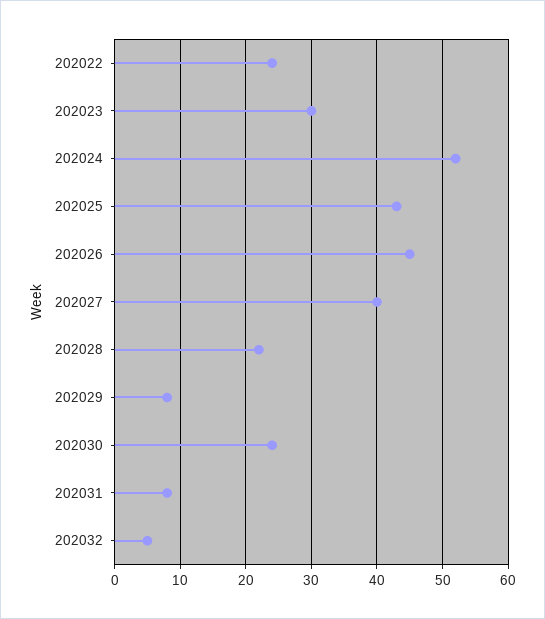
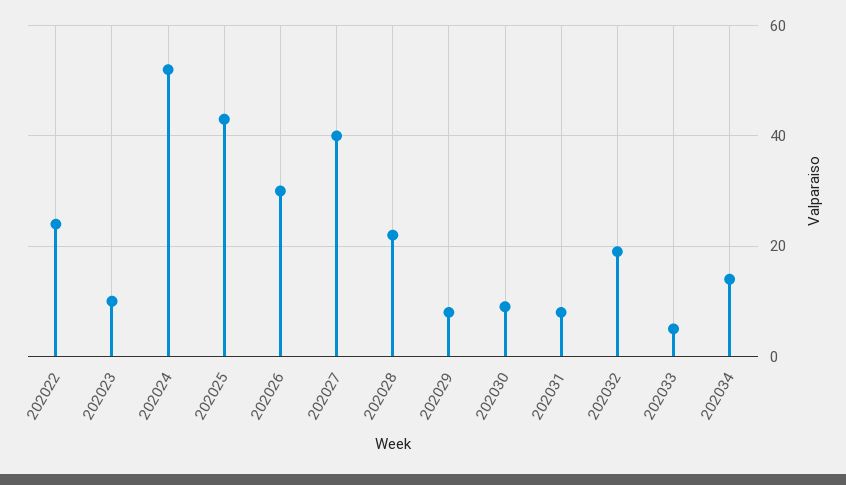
202023: 30 -> 10
202026: 45 -> 30
202030: 24 -> 10
202032: 5 -> 20
202033: none -> 5
202034: none -> 15

